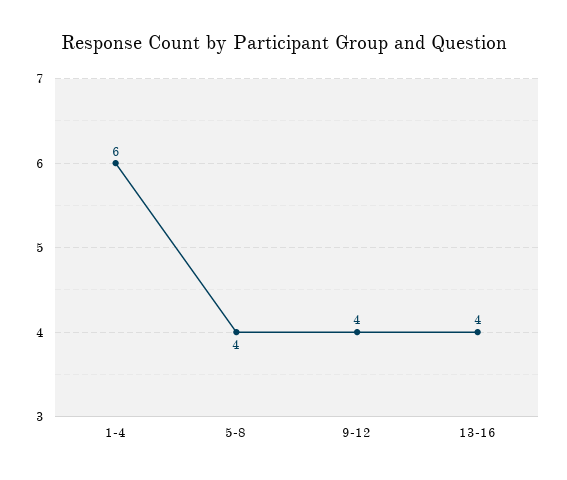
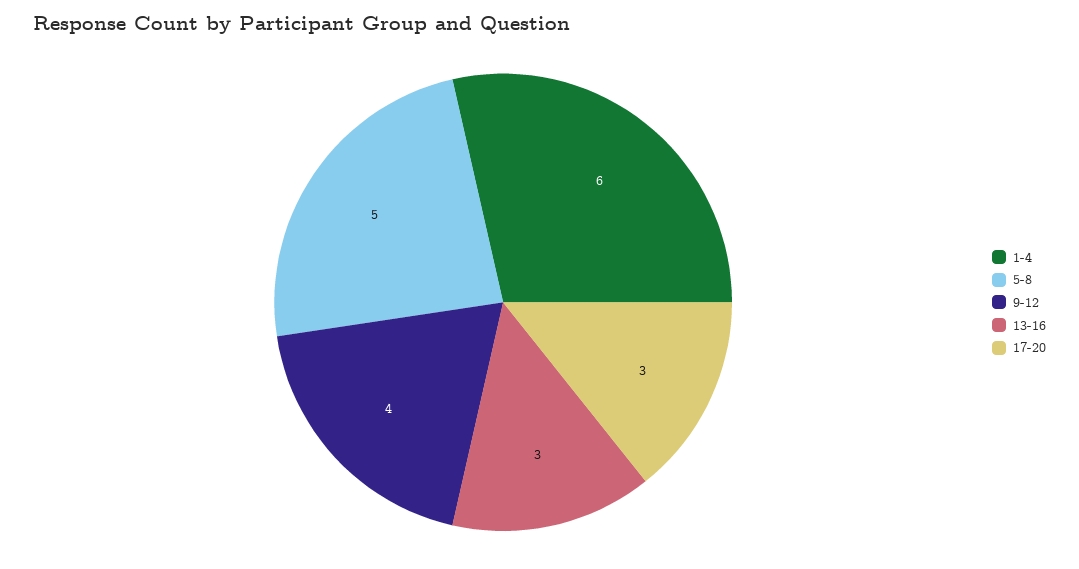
5-8: 4 -> 5
13-16: 4 -> 3
17-20: none -> 3

